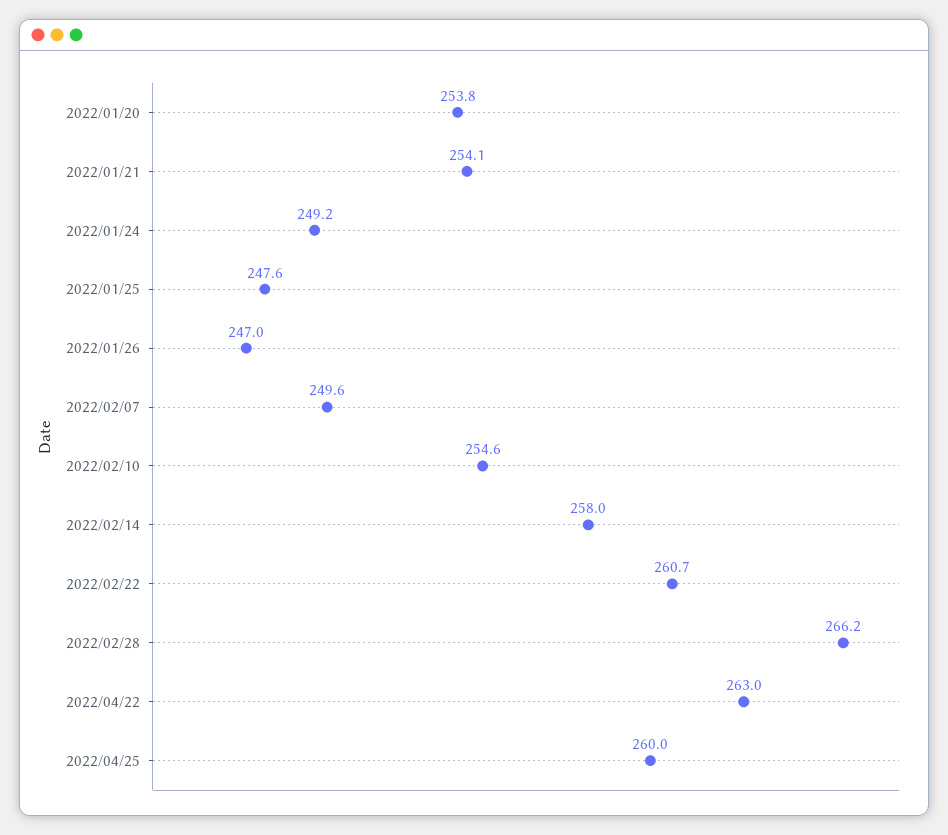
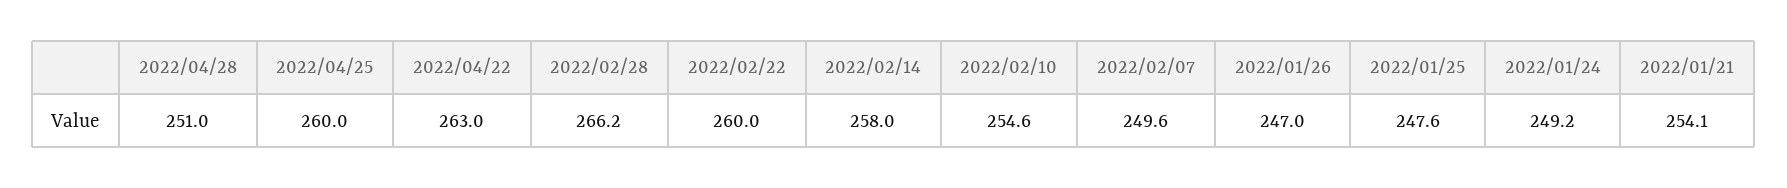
2022/01/20: 253.8 -> none
2022/02/22: 260.7 -> 260
2022/04/28: none -> 251

